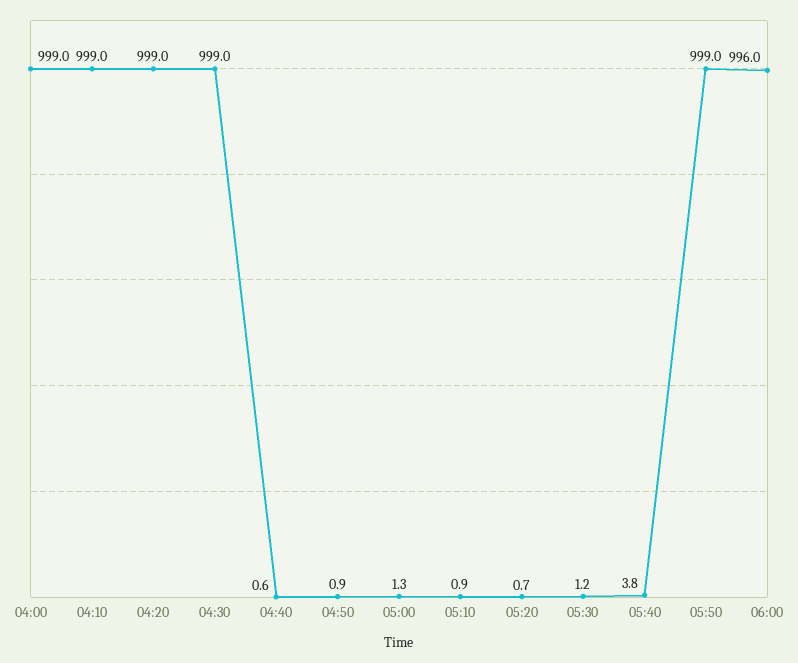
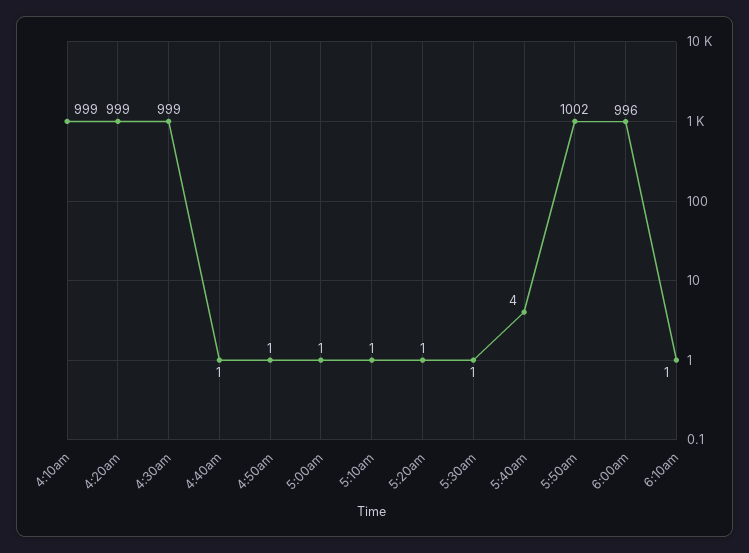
04:00: 999 -> none
05:50: 999 -> 1002
6:10am: none -> 1

